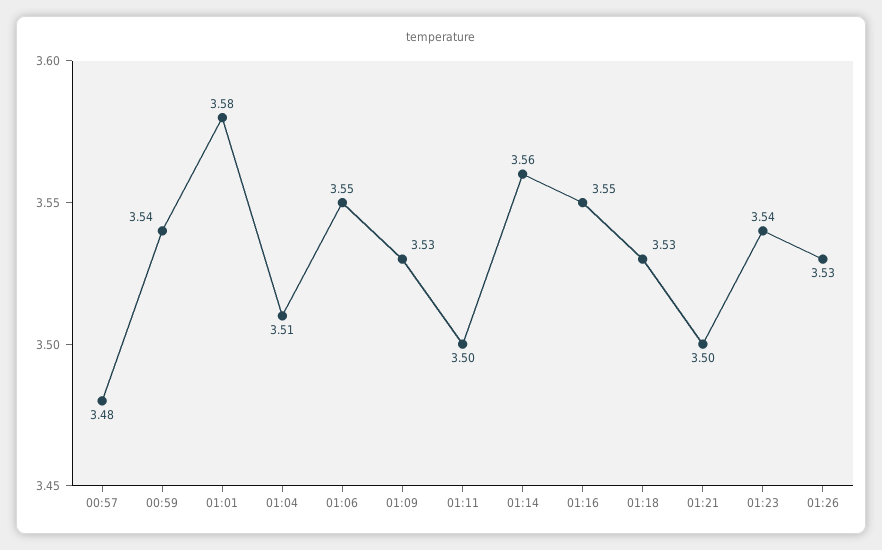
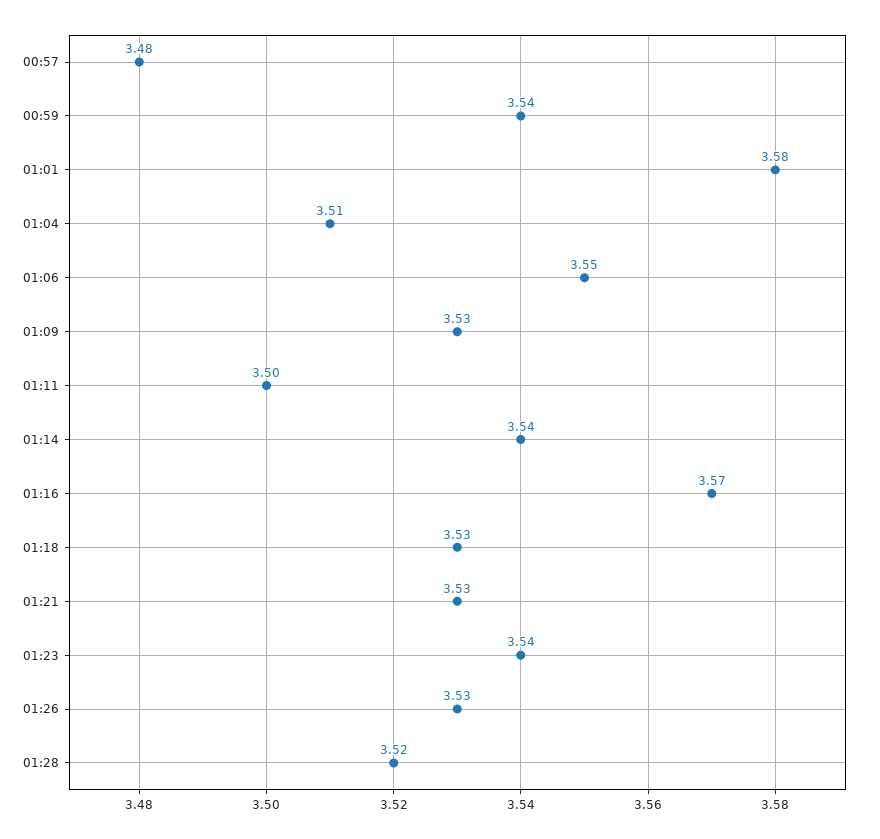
01:14: 3.56 -> 3.54
01:16: 3.55 -> 3.57
01:21: 3.5 -> 3.53
01:28: none -> 3.52

